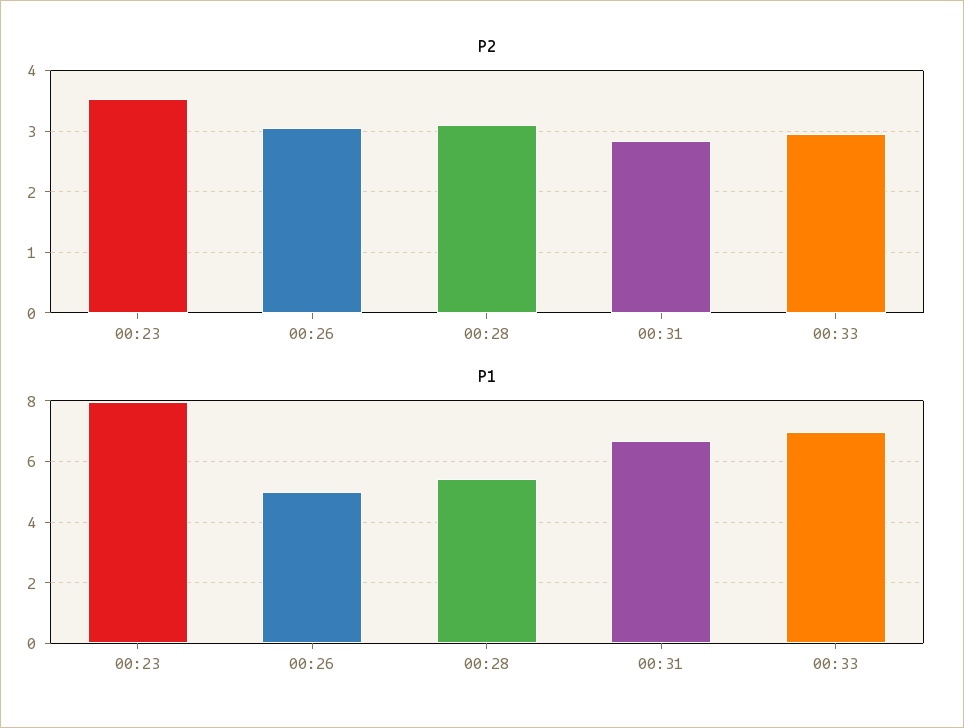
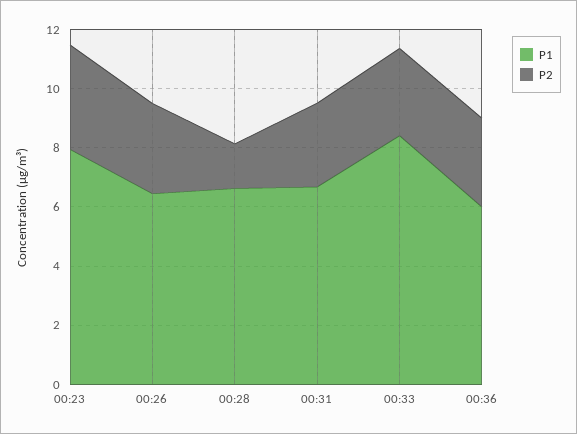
P2, 00:28: 3.1 -> 1.5
P1, 00:26: 5 -> 6.5
P1, 00:28: 5.4 -> 6.5
P1, 00:33: 7 -> 8.5
P1, 00:36: none -> 6
P2, 00:36: none -> 3

